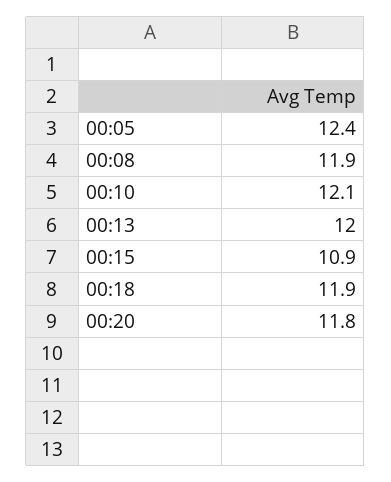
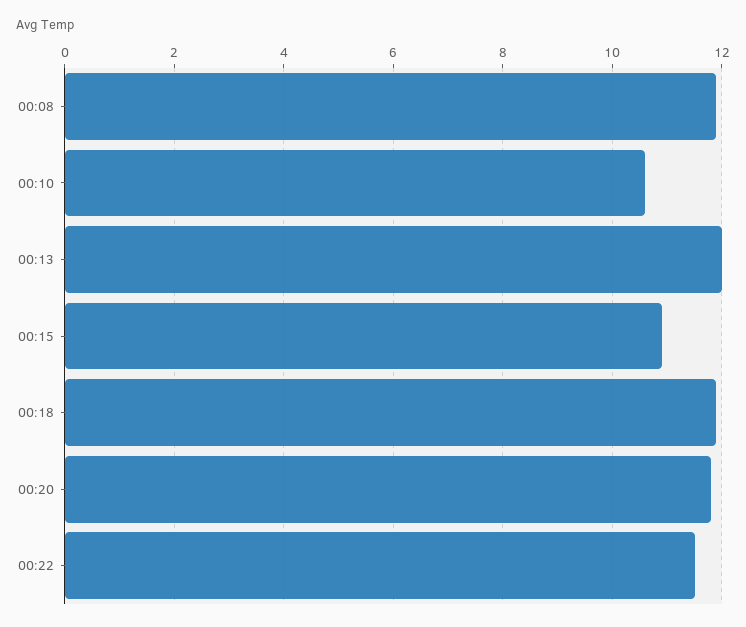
00:05: 12.4 -> none
00:10: 12.1 -> 10.5
00:22: none -> 11.5

